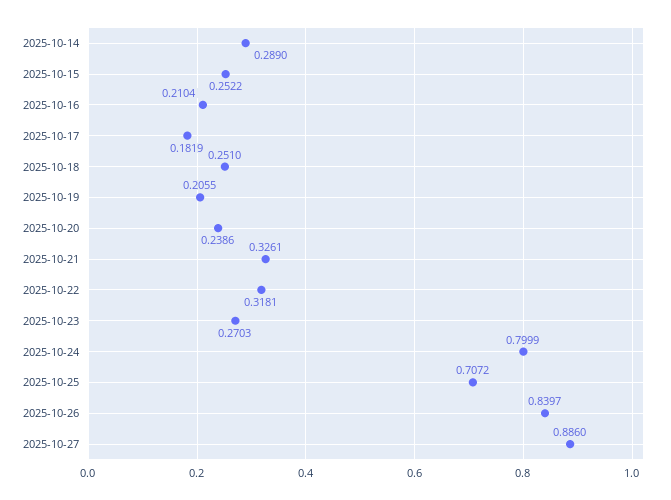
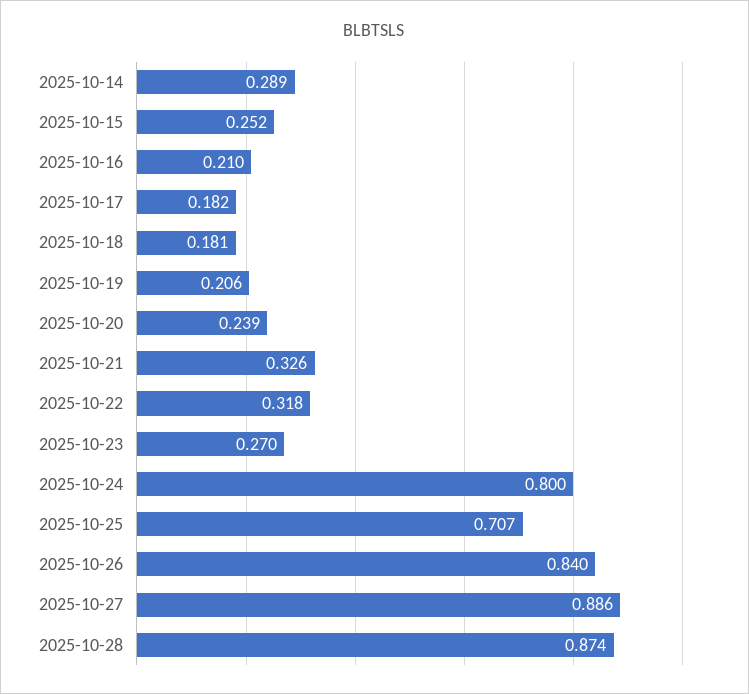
2025-10-18: 0.251 -> 0.181
2025-10-28: none -> 0.874

